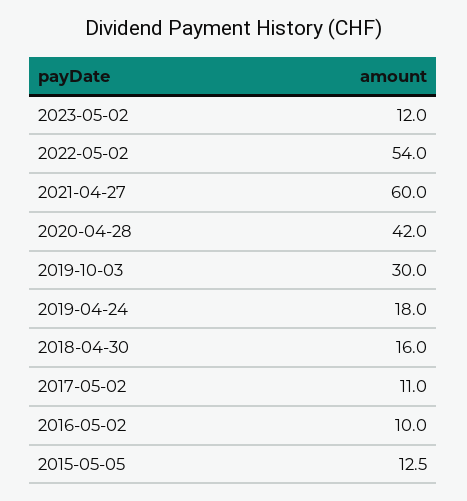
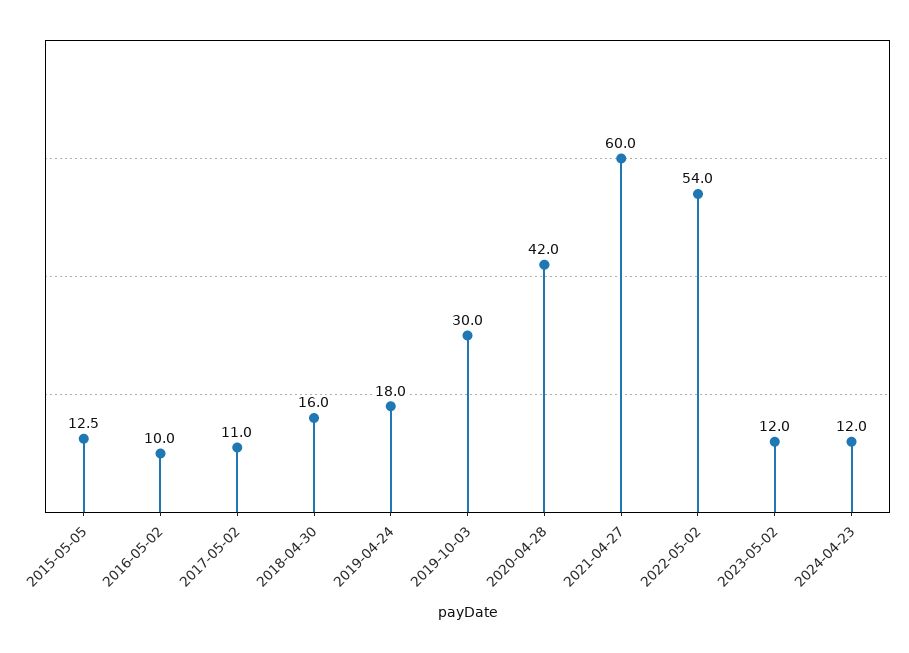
2024-04-23: none -> 12

